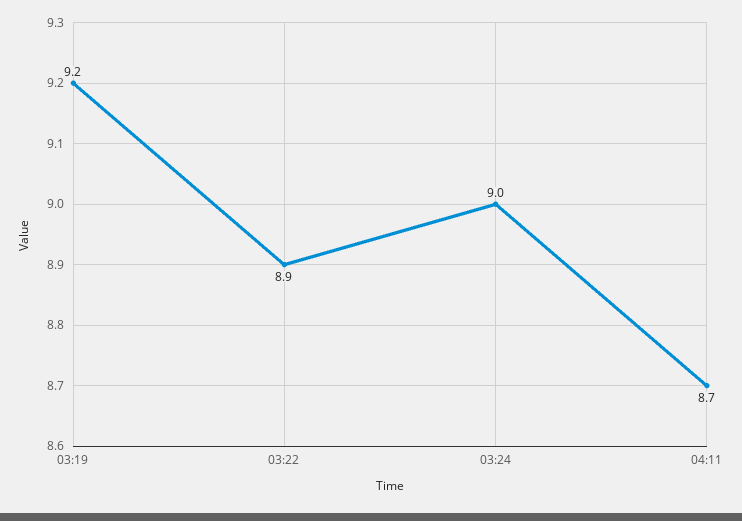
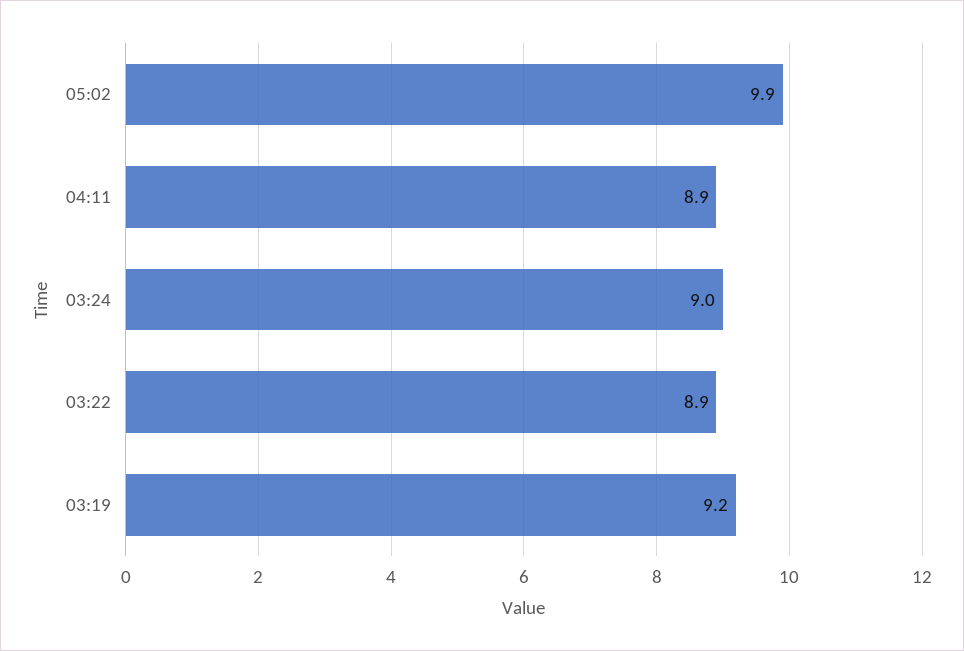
04:11: 8.7 -> 8.9
05:02: none -> 9.9

